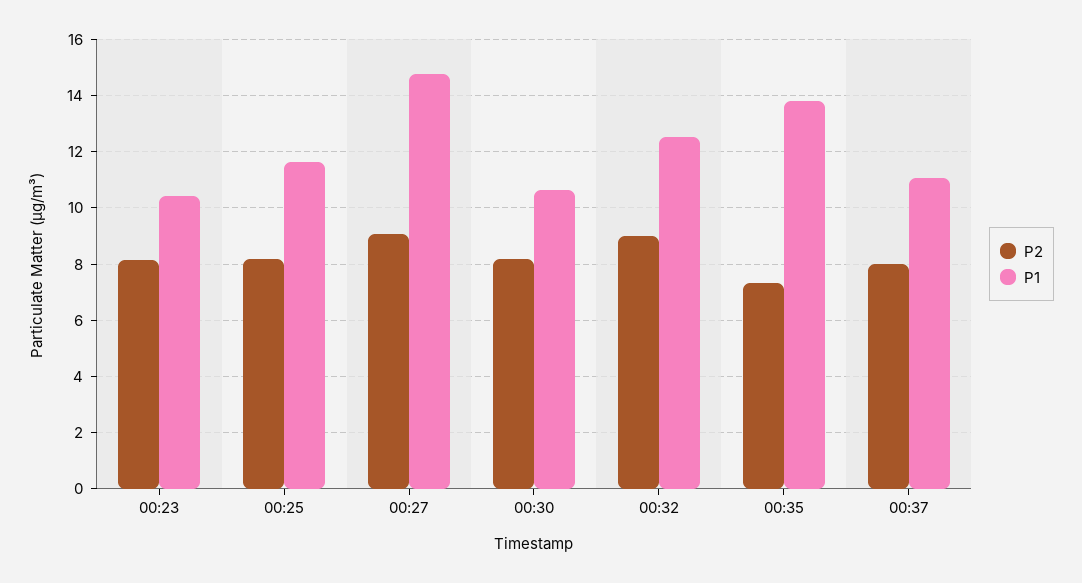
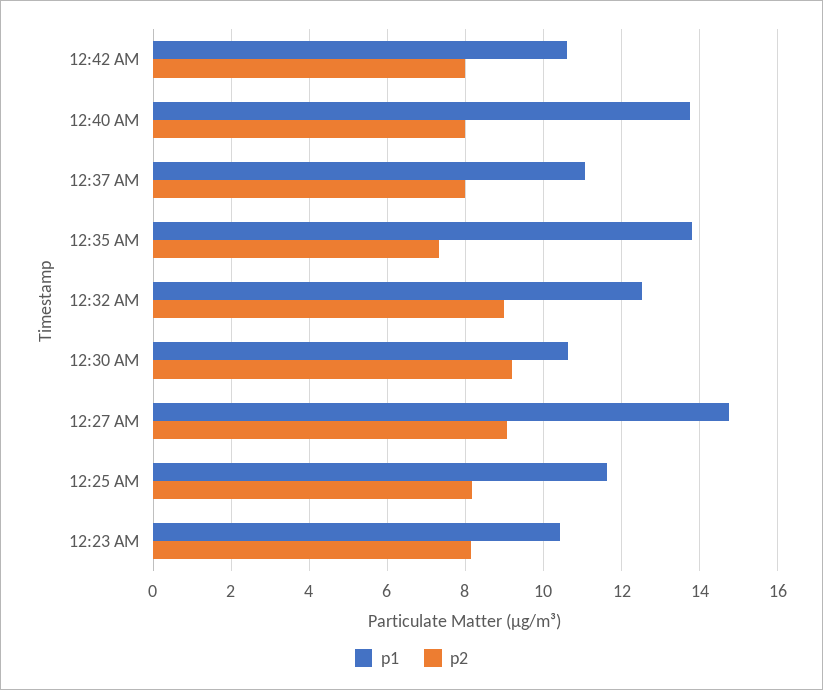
P2, 00:30: 8.25 -> 9.2
P1, 12:42 AM: none -> 10.6
P2, 12:42 AM: none -> 8
P1, 12:40 AM: none -> 13.8
P2, 12:40 AM: none -> 8

